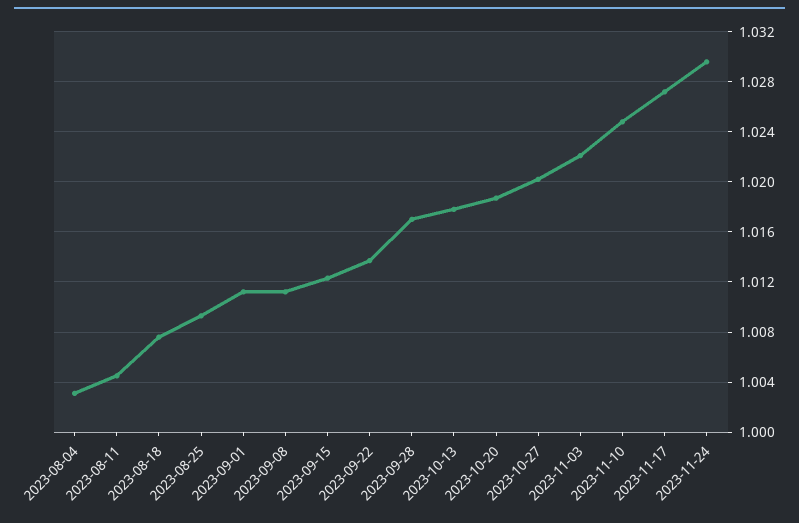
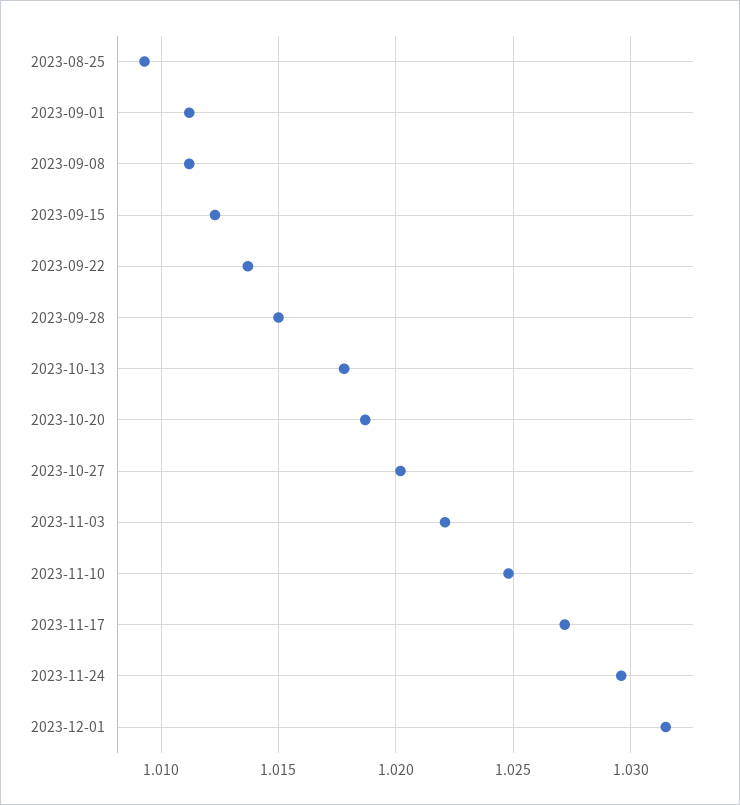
2023-08-04: 1.003 -> none
2023-08-11: 1.0045 -> none
2023-08-18: 1.0075 -> none
2023-09-28: 1.017 -> 1.015
2023-12-01: none -> 1.0315

